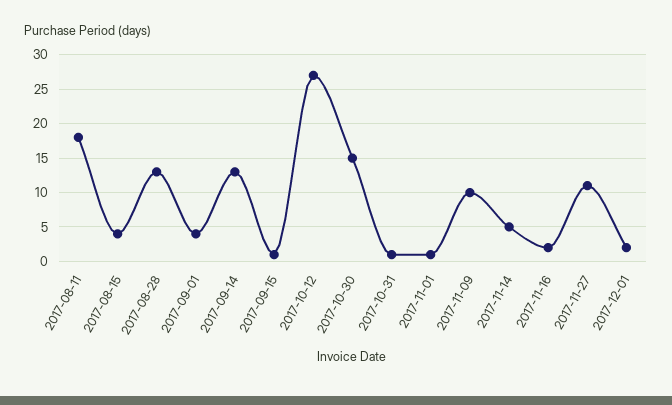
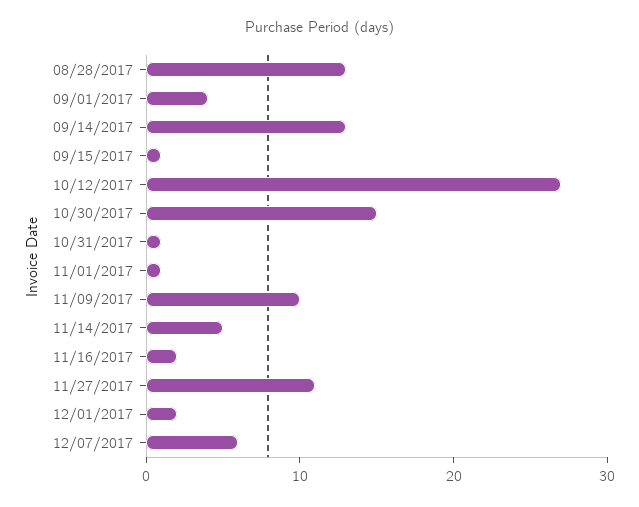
2017-08-11: 18 -> none
2017-08-15: 4 -> none
12/07/2017: none -> 6

